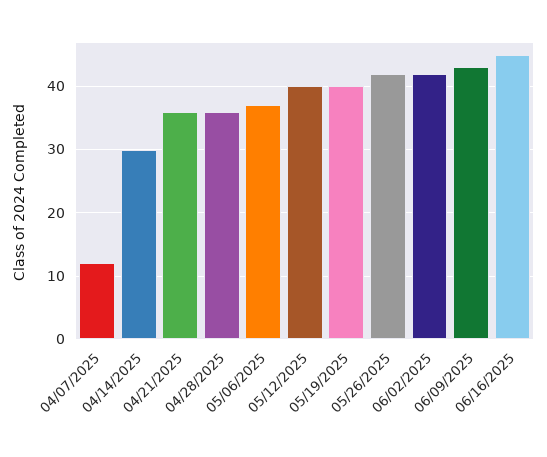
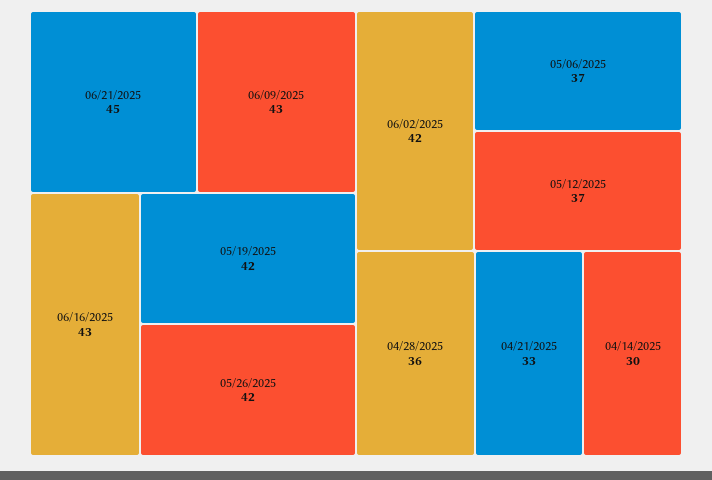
04/07/2025: 12 -> none
04/21/2025: 36 -> 33
05/12/2025: 40 -> 37
05/19/2025: 40 -> 42
06/16/2025: 45 -> 43
06/21/2025: none -> 45

